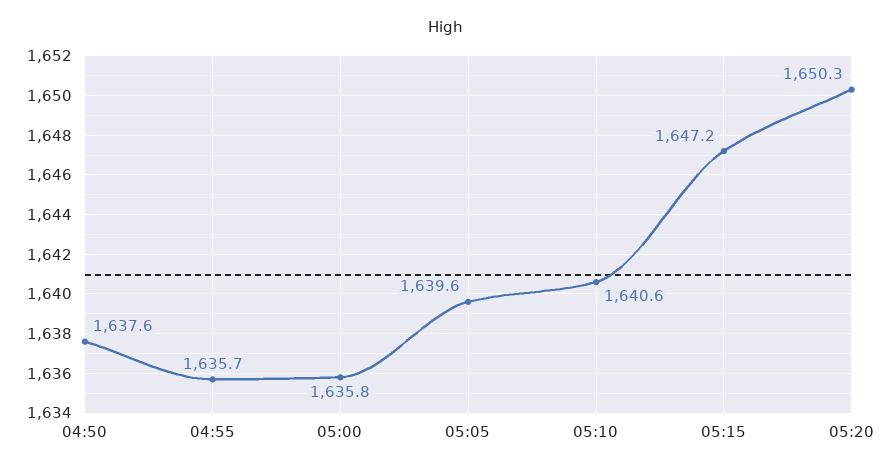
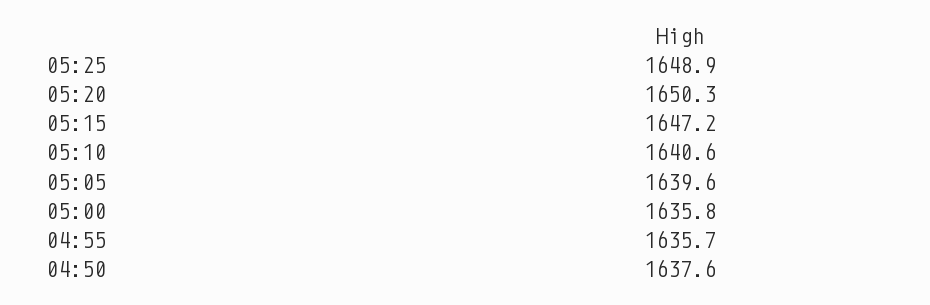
05:25: none -> 1648.9

